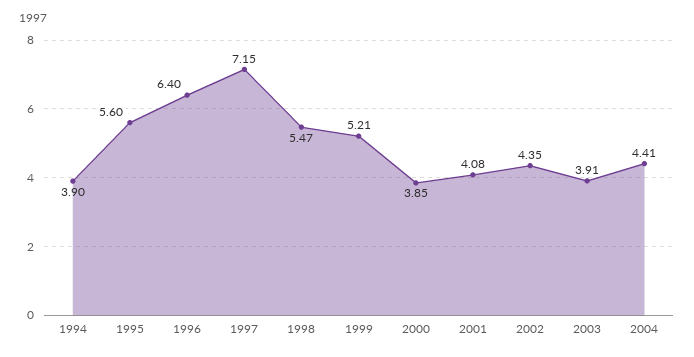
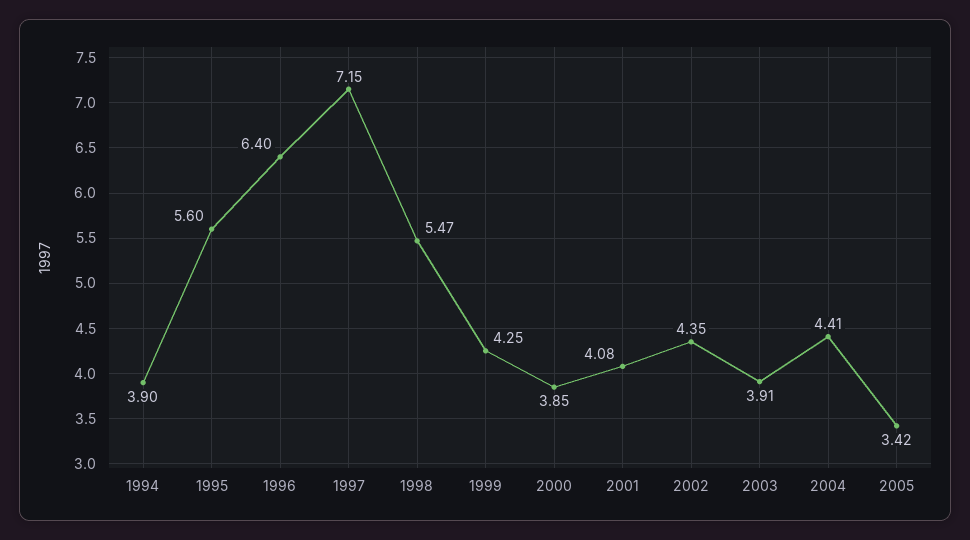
1999: 5.21 -> 4.25
2005: none -> 3.42

